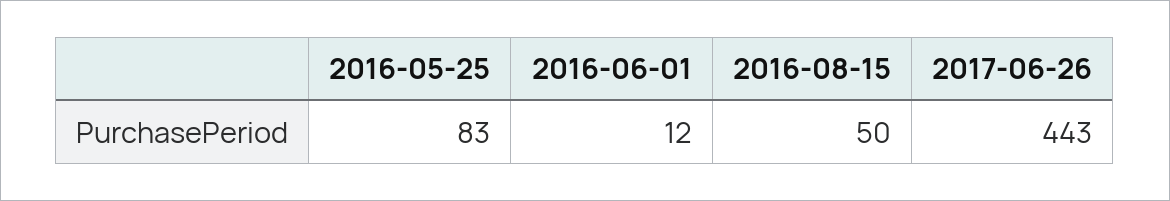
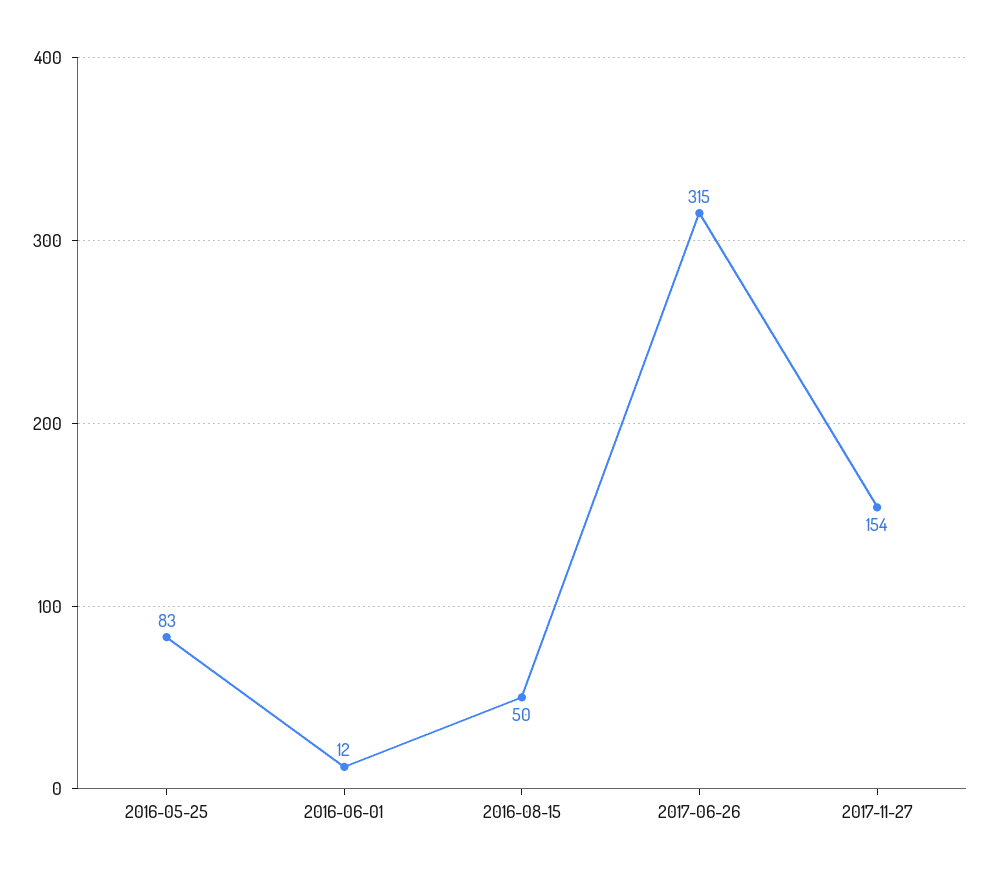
2017-06-26: 443 -> 315
2017-11-27: none -> 154

